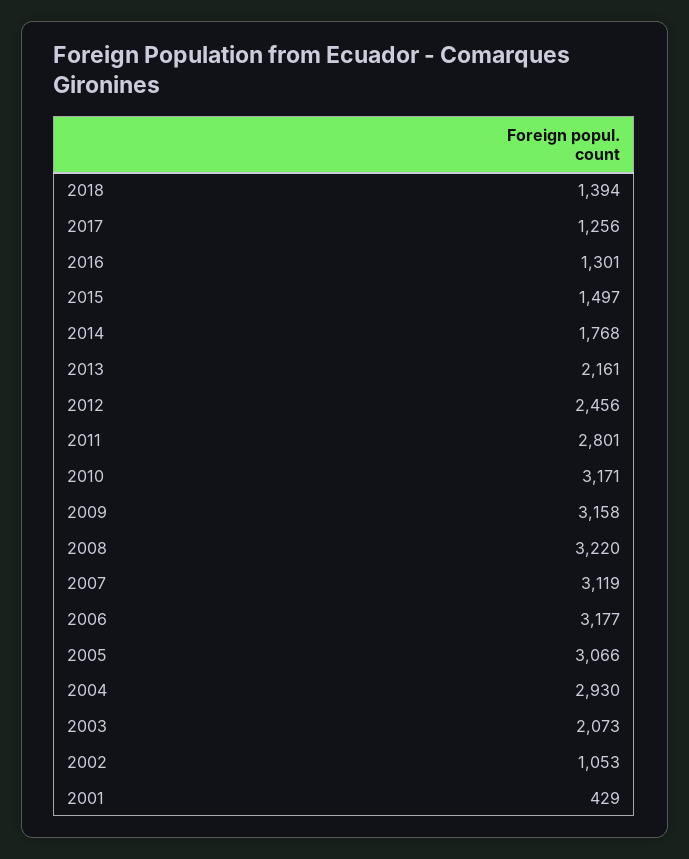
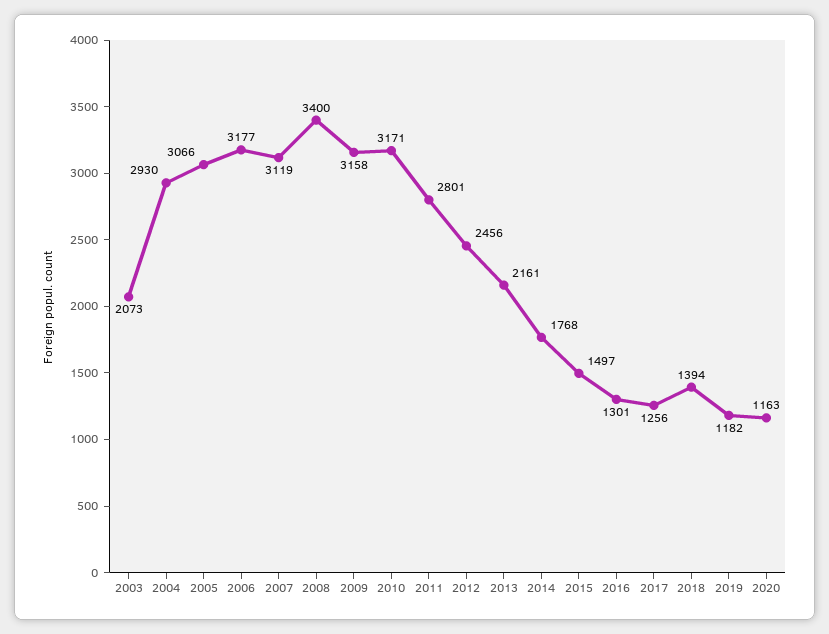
2008: 3220 -> 3400
2002: 1053 -> none
2001: 429 -> none
2019: none -> 1182
2020: none -> 1163

